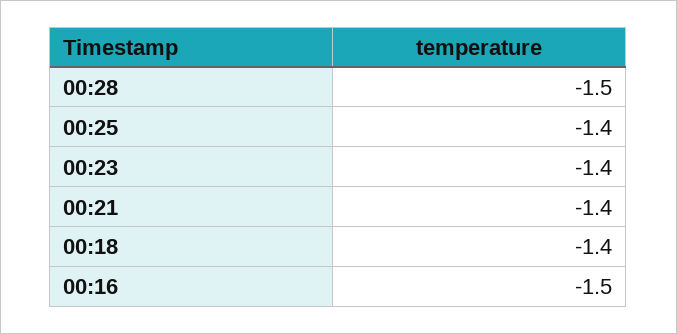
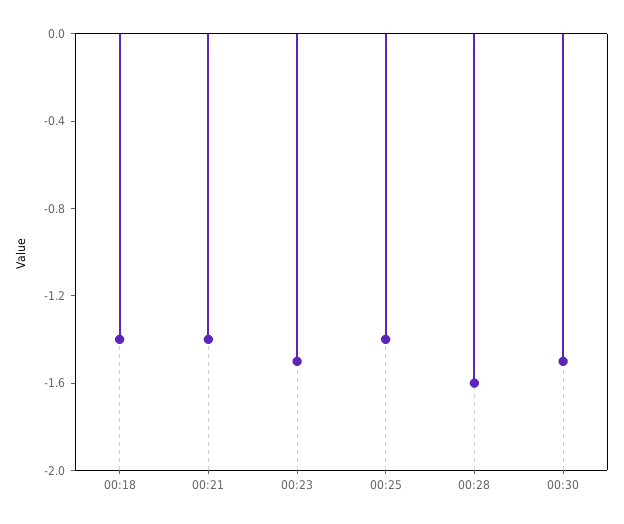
00:28: -1.5 -> -1.6
00:23: -1.4 -> -1.5
00:16: -1.5 -> none
00:30: none -> -1.5

